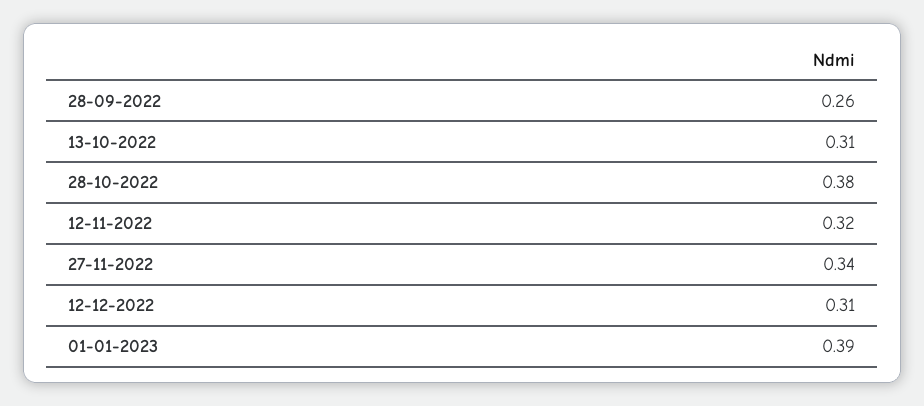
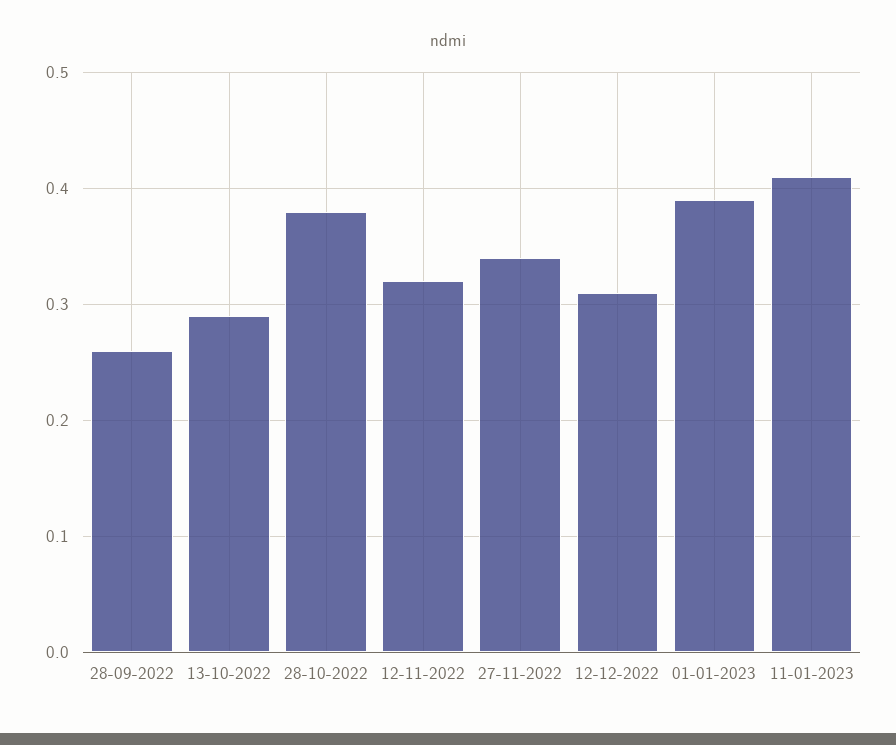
13-10-2022: 0.31 -> 0.29
11-01-2023: none -> 0.41

